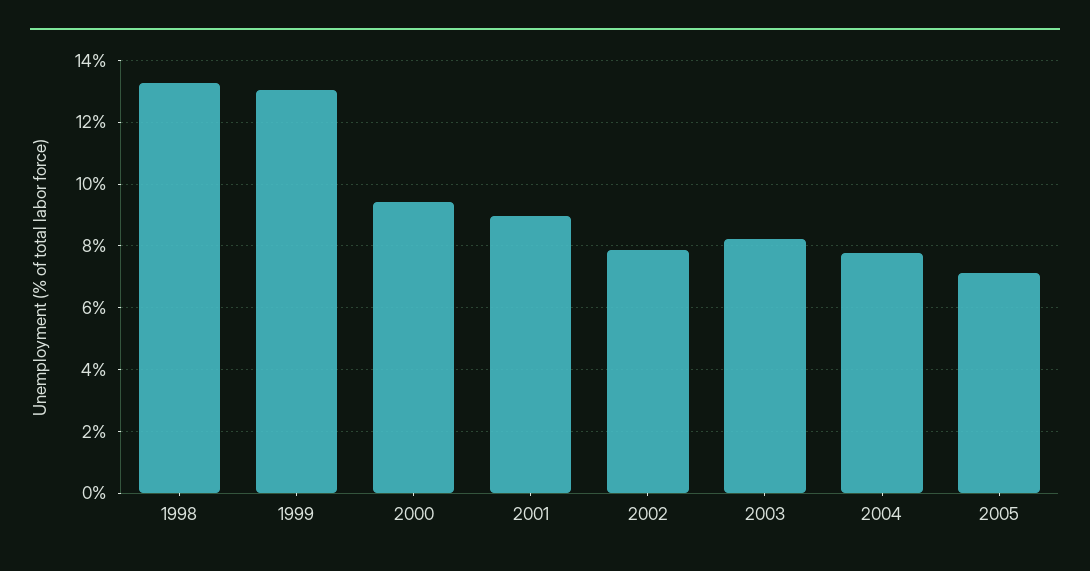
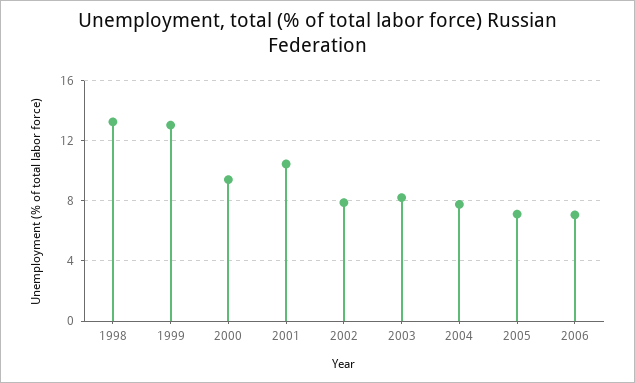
2001: 9 -> 10.5
2006: none -> 7

